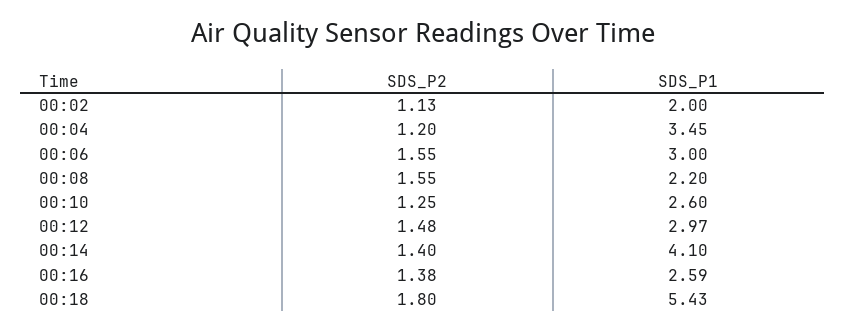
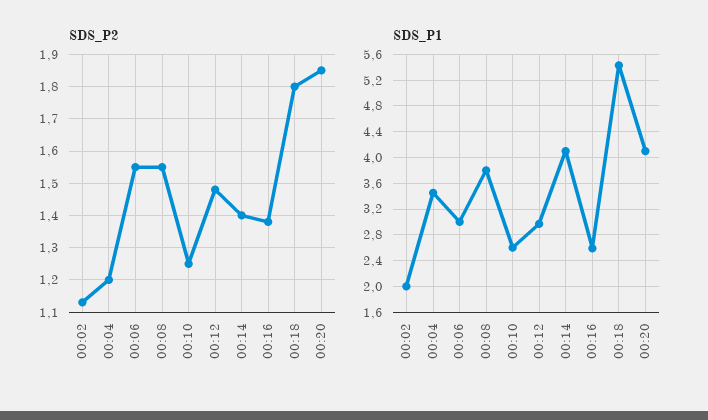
SDS_P1, 00:08: 2.2 -> 3.8
SDS_P2, 00:20: none -> 1.85
SDS_P1, 00:20: none -> 4.1

